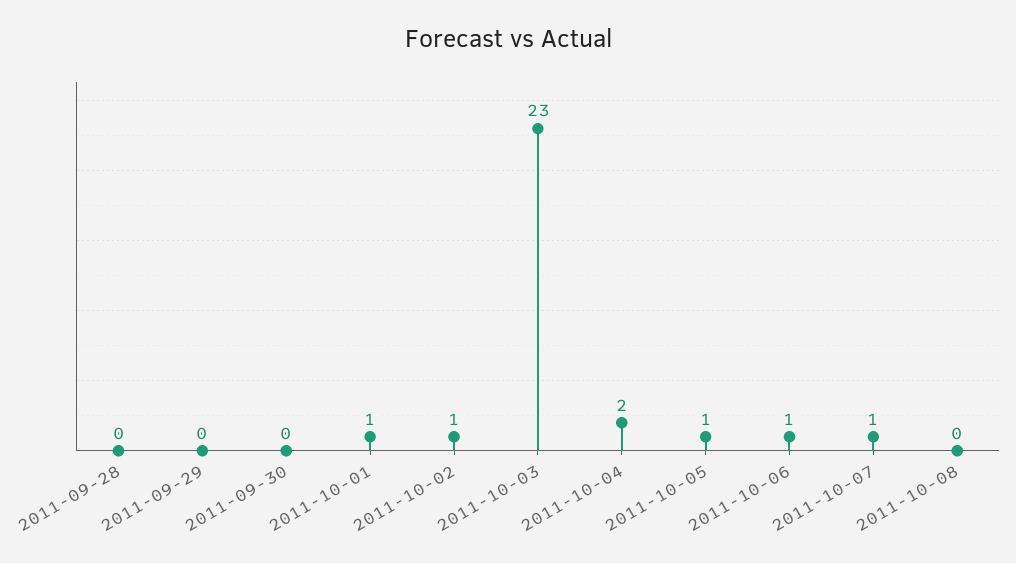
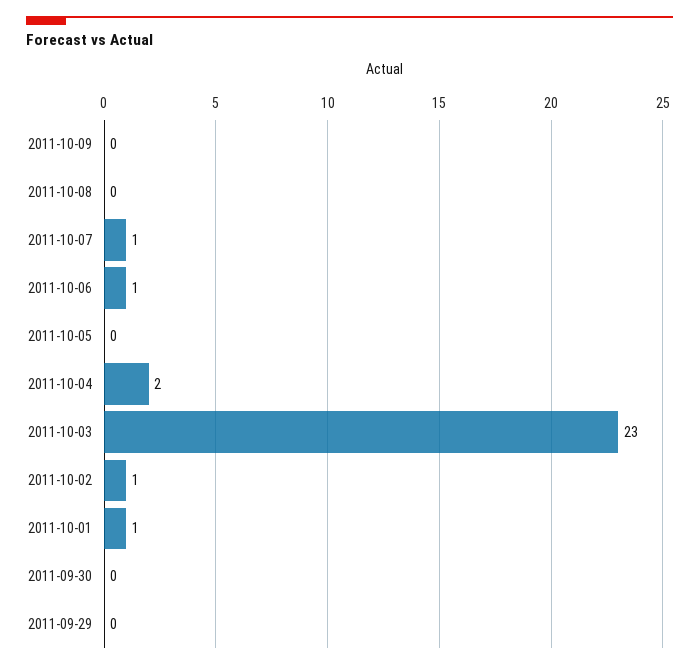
2011-09-28: 0 -> none
2011-10-05: 1 -> 0
2011-10-09: none -> 0

